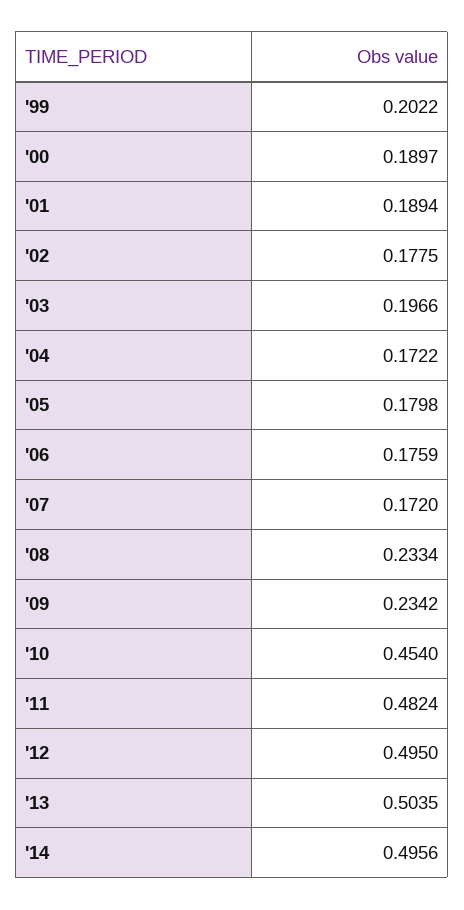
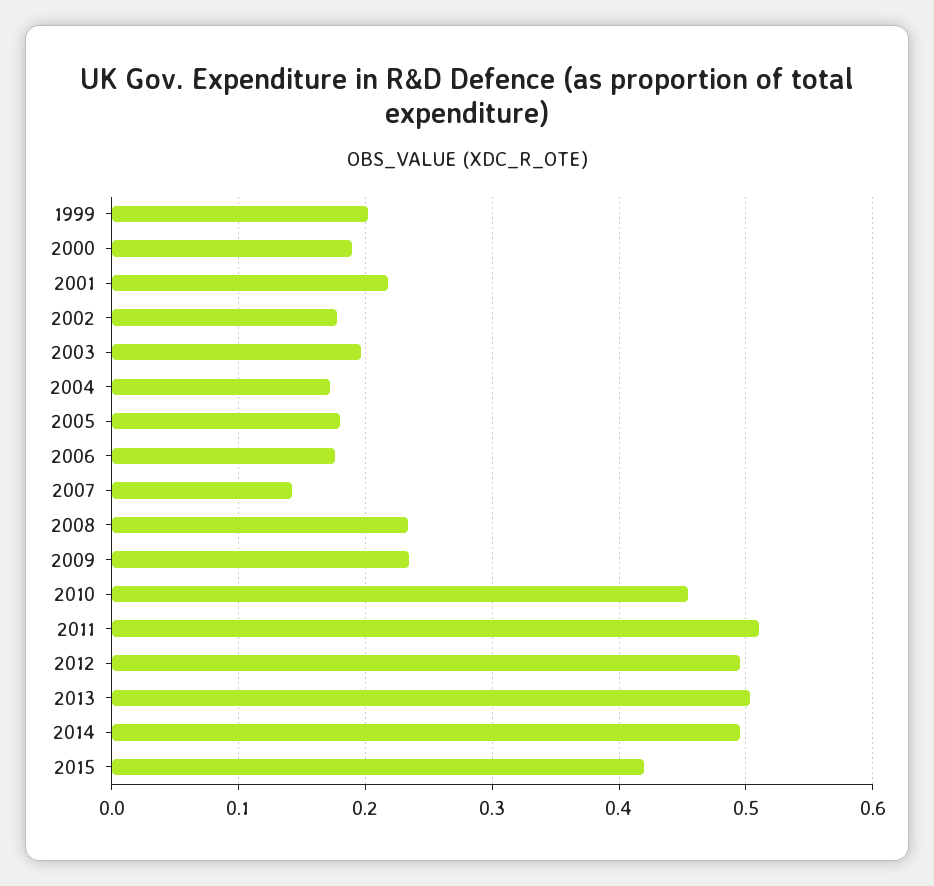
'01: 0.1894 -> 0.22
'07: 0.172 -> 0.14
'11: 0.4824 -> 0.51
2015: none -> 0.42

